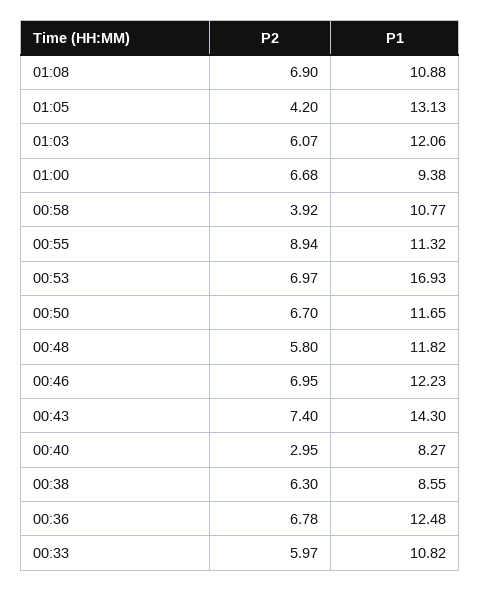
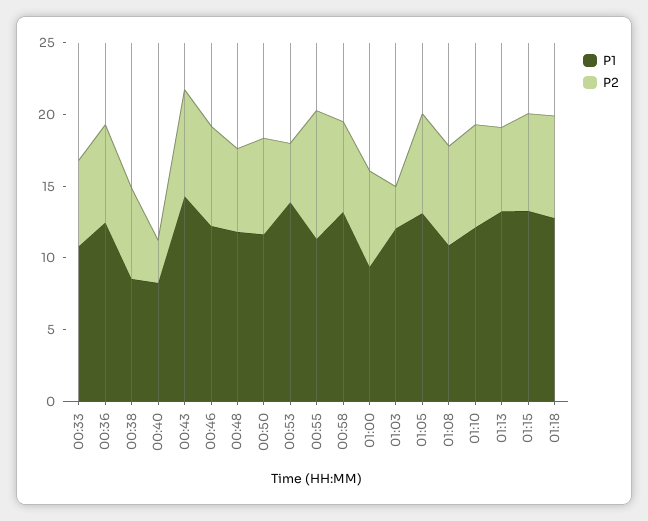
P2, 01:05: 4.2 -> 7
P2, 01:03: 6.07 -> 3
P2, 00:58: 3.92 -> 6
P1, 00:58: 10.77 -> 13
P2, 00:53: 6.97 -> 4
P1, 00:53: 16.93 -> 14
P1, 01:10: none -> 12
P2, 01:10: none -> 7
P1, 01:13: none -> 13
P2, 01:13: none -> 6
P1, 01:15: none -> 13
P2, 01:15: none -> 7
P1, 01:18: none -> 13
P2, 01:18: none -> 7

